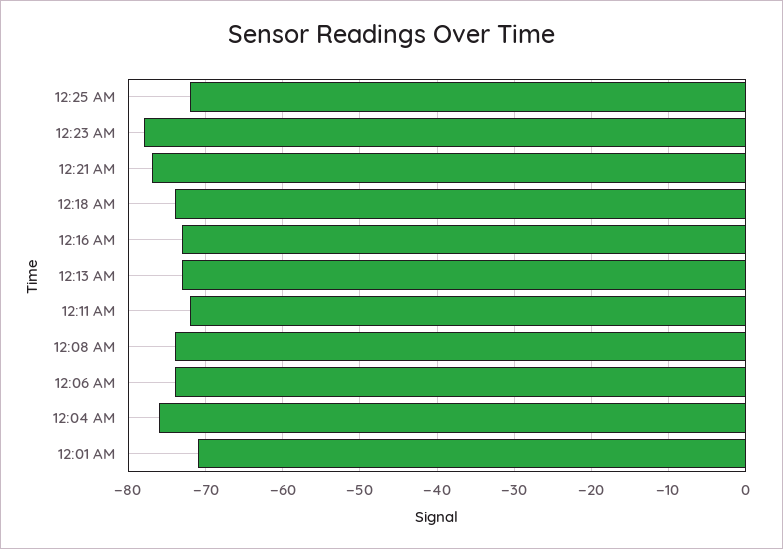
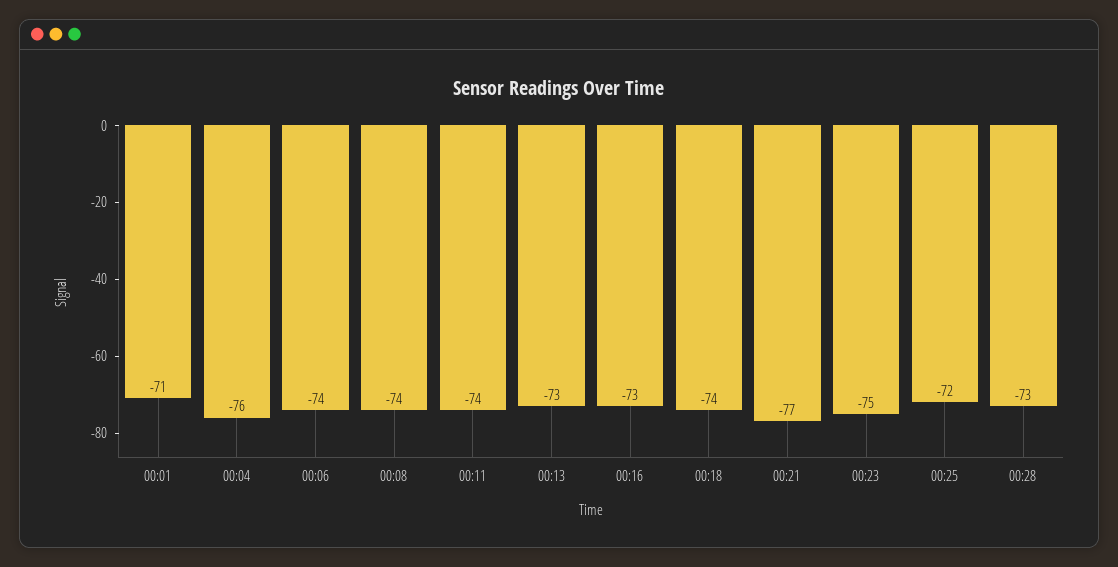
12:23 AM: -78 -> -75
12:11 AM: -72 -> -74
00:28: none -> -73

